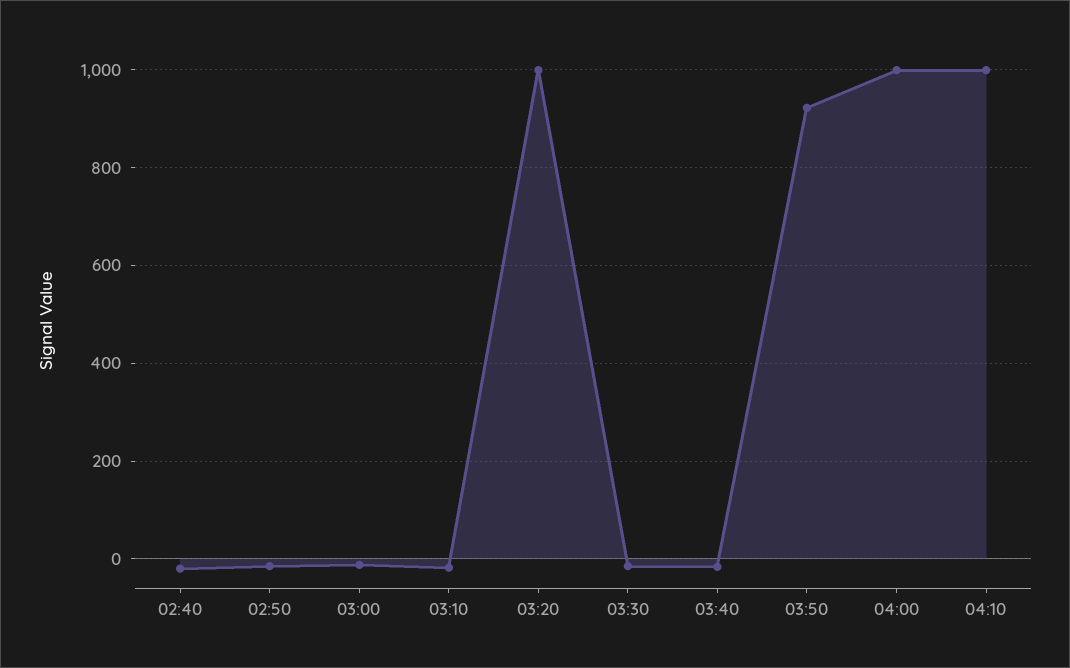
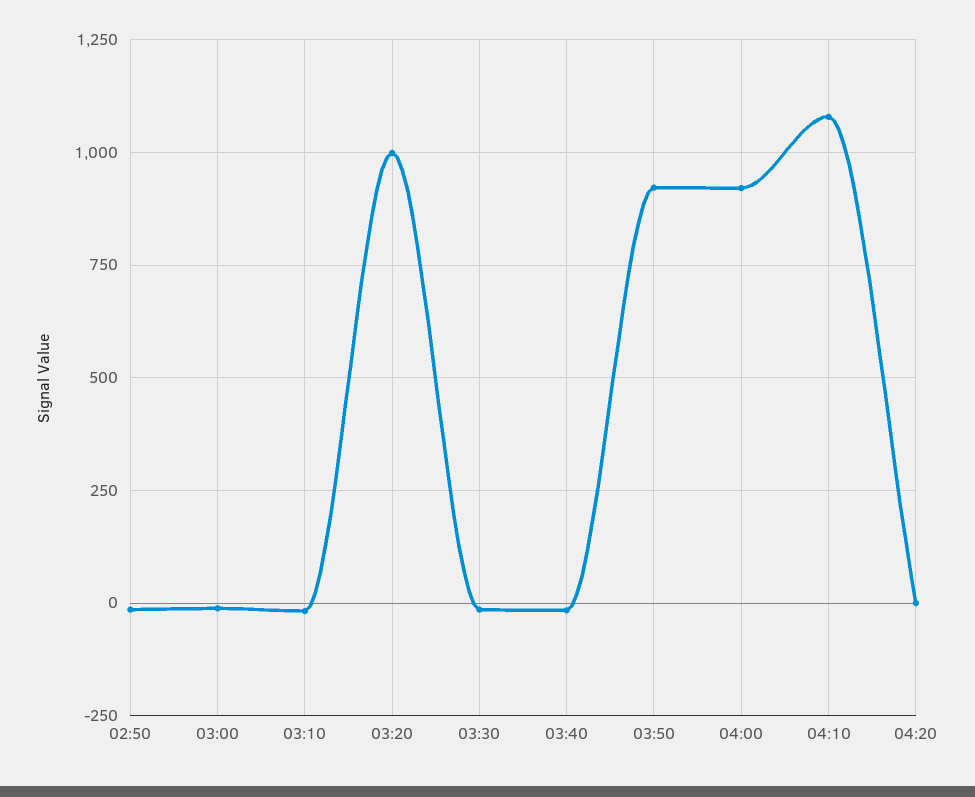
02:40: -20 -> none
04:00: 1000 -> 925
04:10: 1000 -> 1075
04:20: none -> 0

